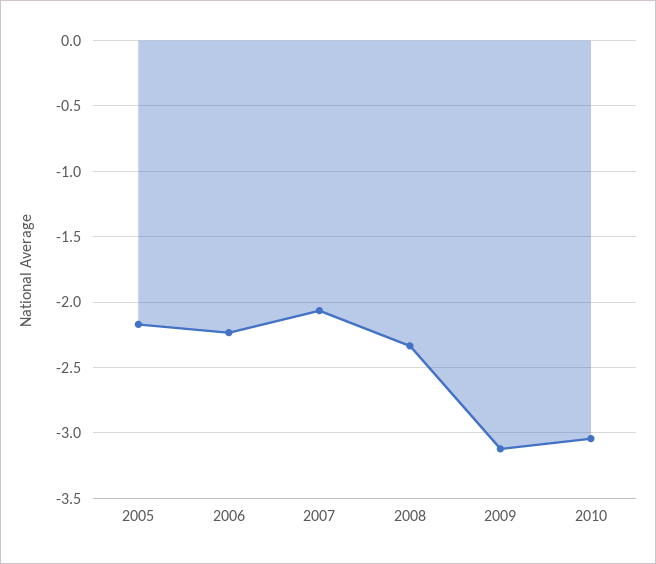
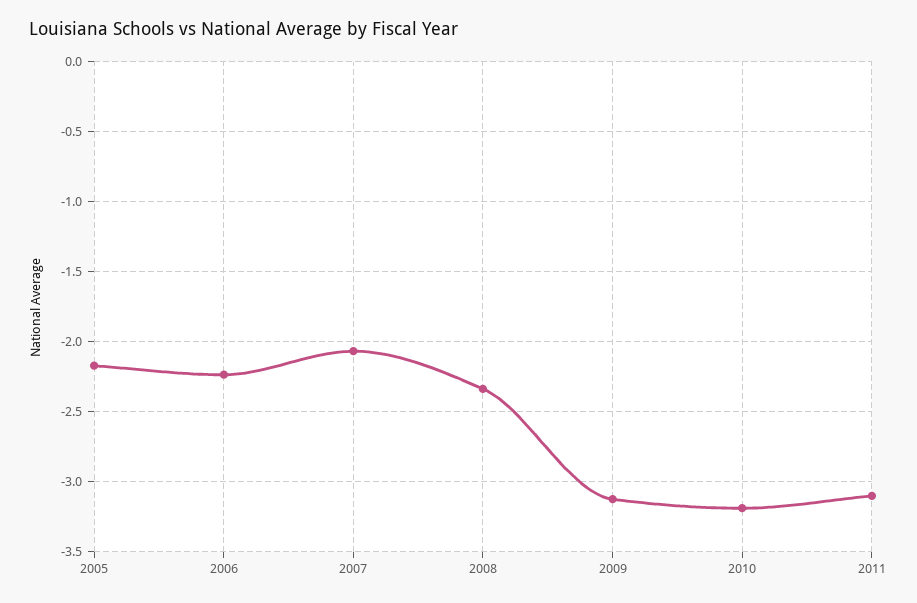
2010: -3.05 -> -3.2
2011: none -> -3.1

